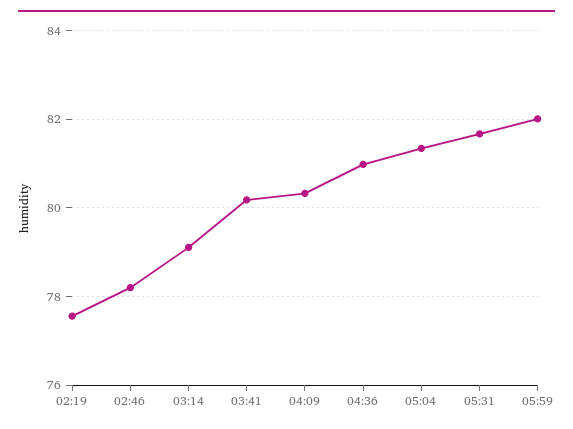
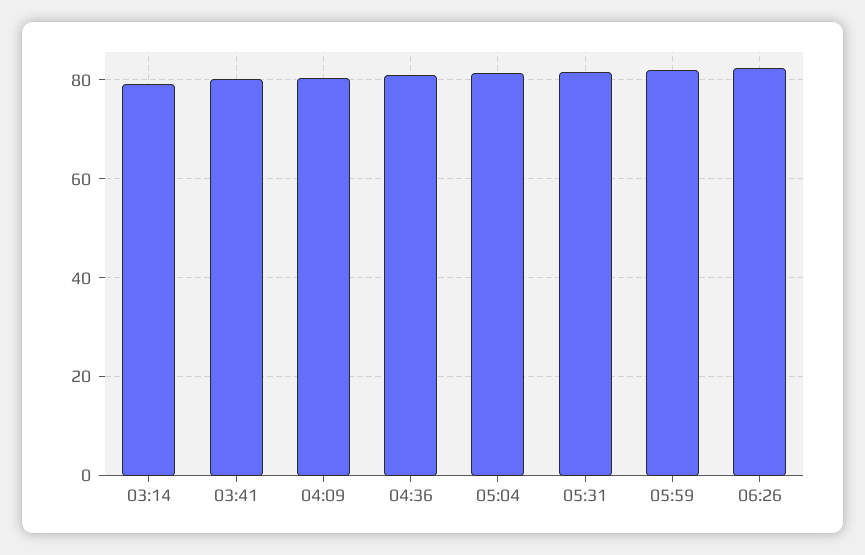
02:19: 77.6 -> none
02:46: 78.2 -> none
06:26: none -> 82

